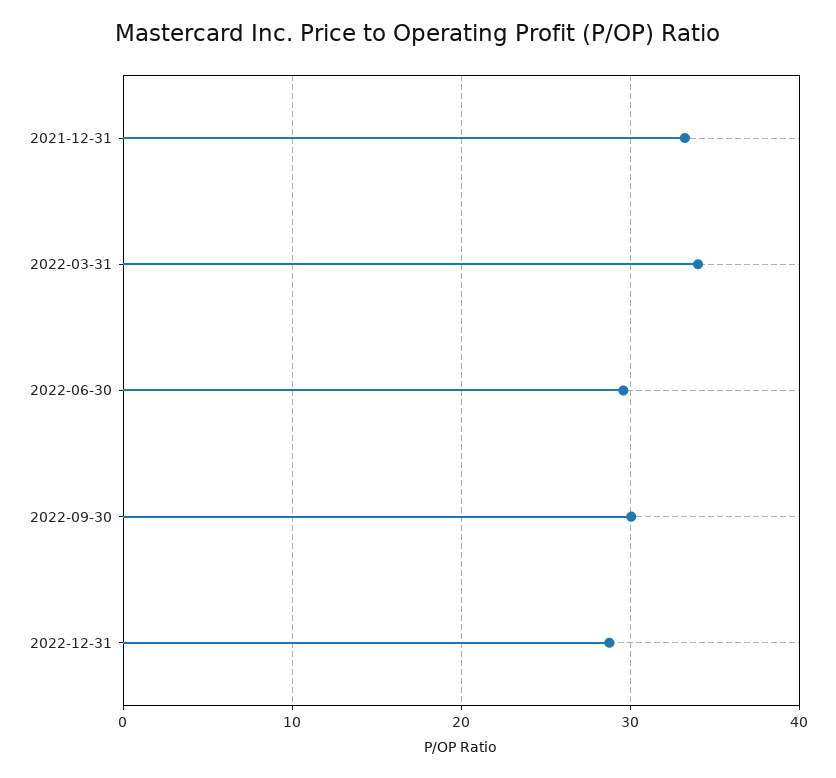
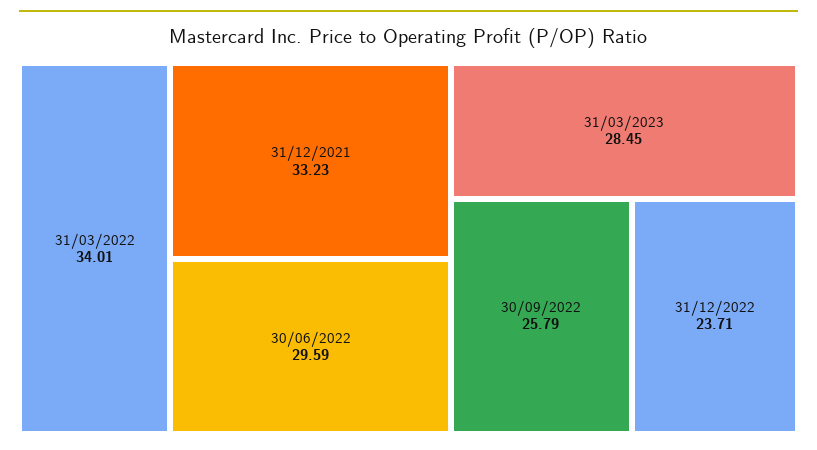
2022-09-30: 30 -> 25.79
2022-12-31: 29 -> 23.71
31/03/2023: none -> 28.45

